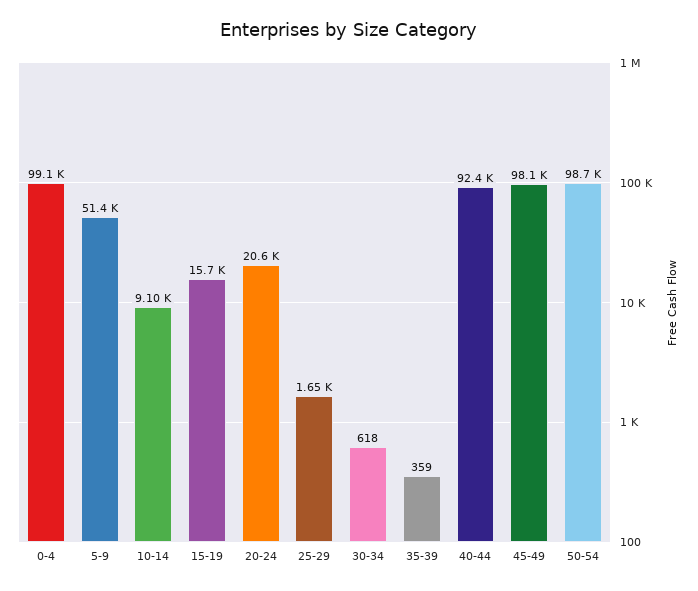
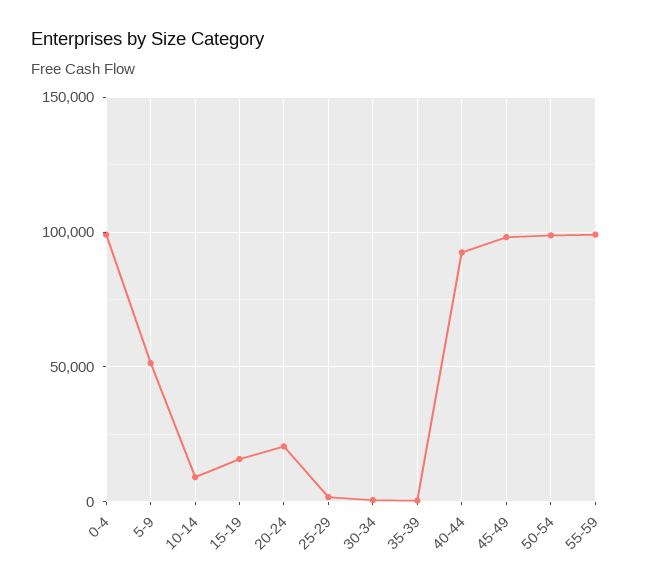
55-59: none -> 100000

